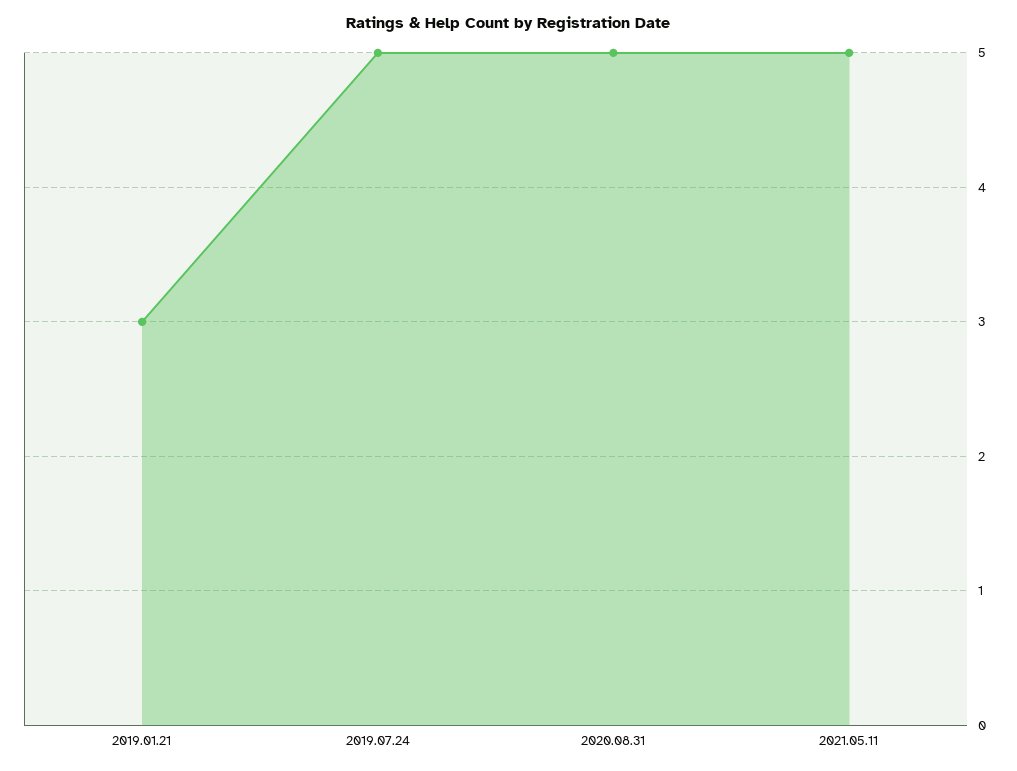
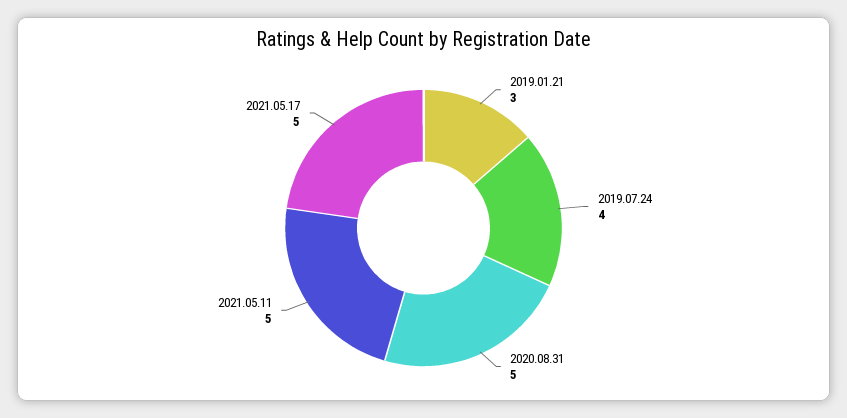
2019.07.24: 5 -> 4
2021.05.17: none -> 5

